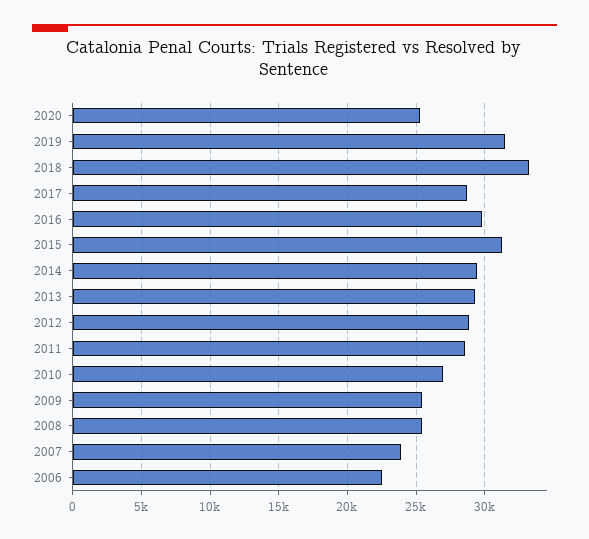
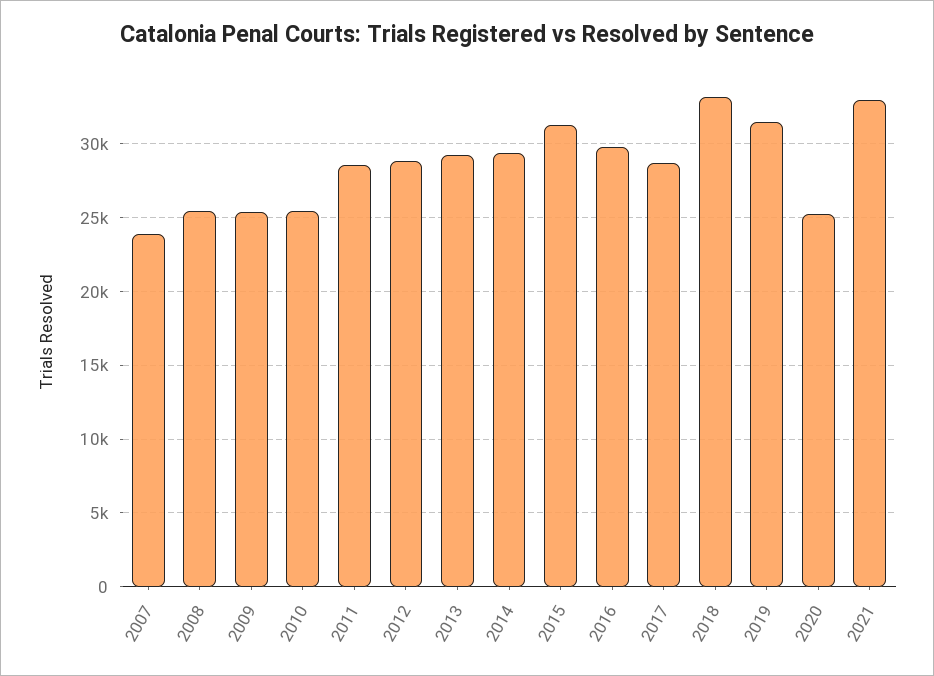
2010: 27000 -> 25500
2006: 22500 -> none
2021: none -> 33000

